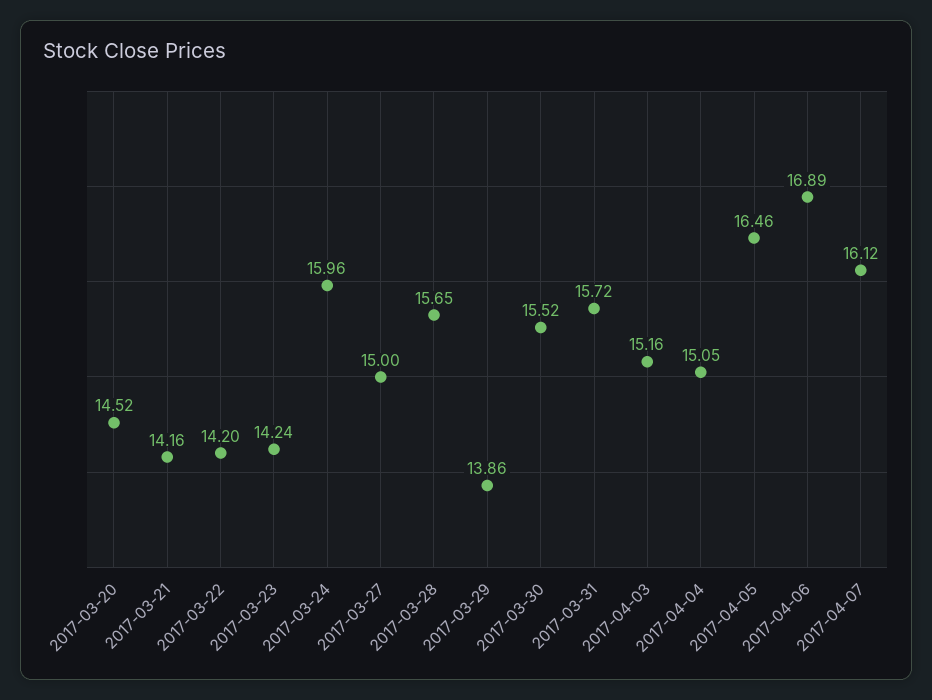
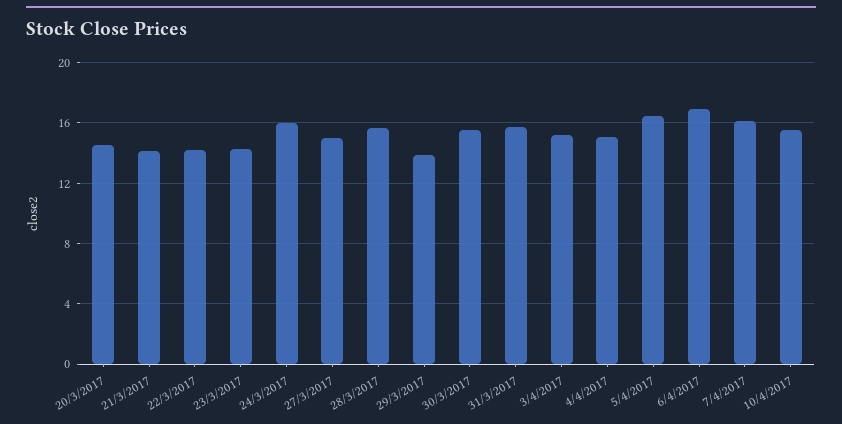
10/4/2017: none -> 15.5

